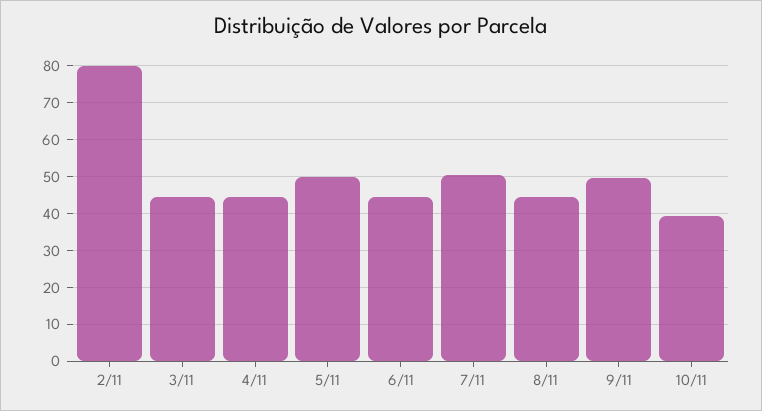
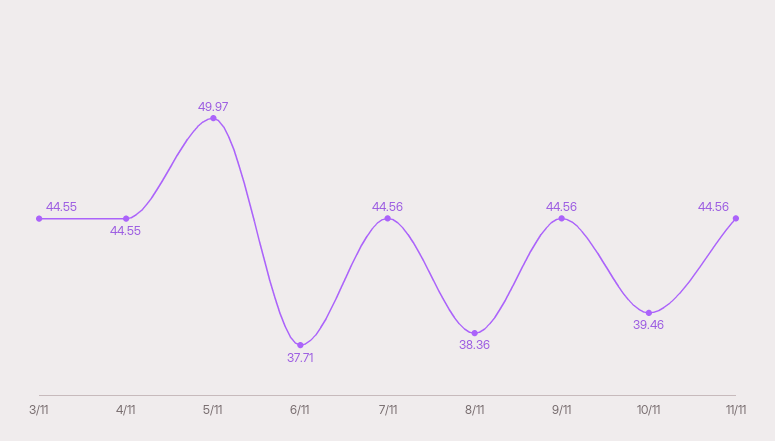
2/11: 80 -> none
6/11: 44 -> 37.71
7/11: 50 -> 44.56
8/11: 44 -> 38.36
9/11: 50 -> 44.56
11/11: none -> 44.56

